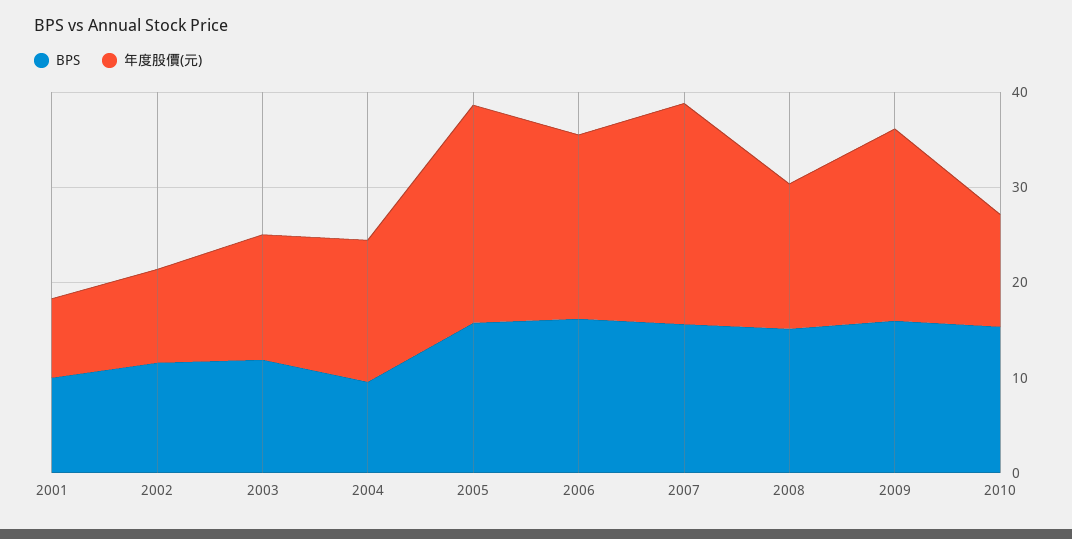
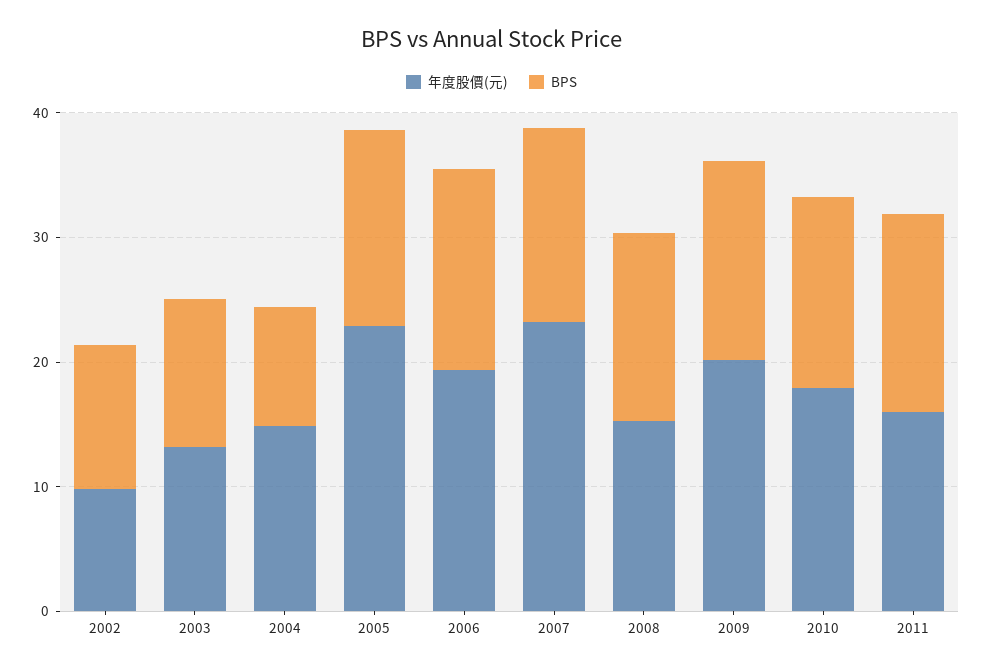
BPS, 2001: 10 -> none
年度股價(元), 2001: 8 -> none
年度股價(元), 2010: 12 -> 18
年度股價(元), 2011: none -> 16
BPS, 2011: none -> 16

